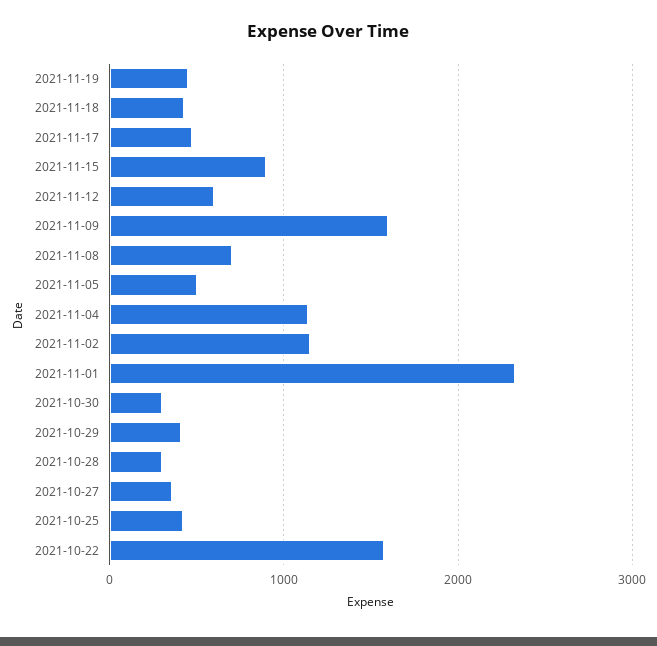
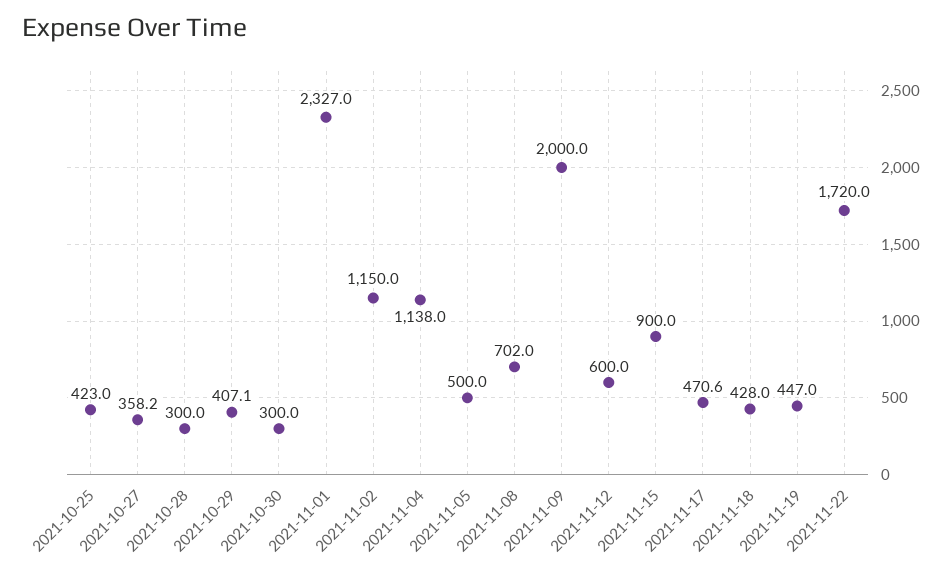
2021-11-09: 1600 -> 2000
2021-10-22: 1600 -> none
2021-11-22: none -> 1720

